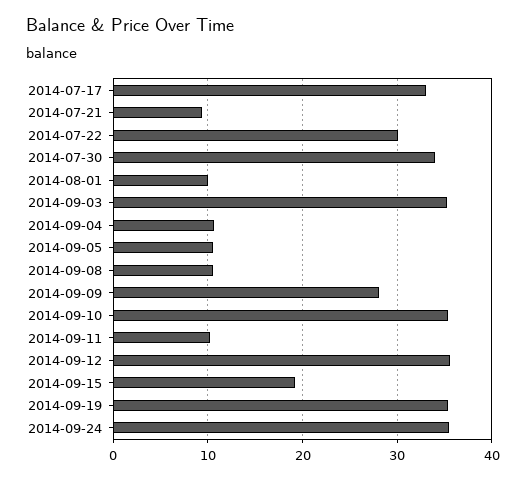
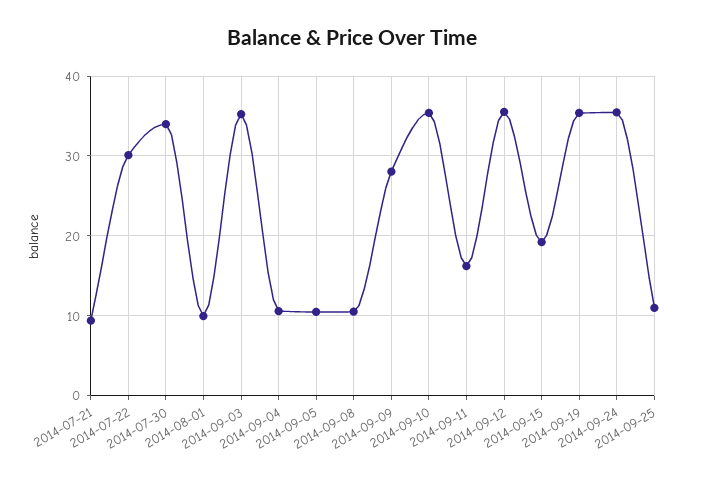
2014-07-17: 33 -> none
2014-09-11: 10 -> 16
2014-09-25: none -> 11

